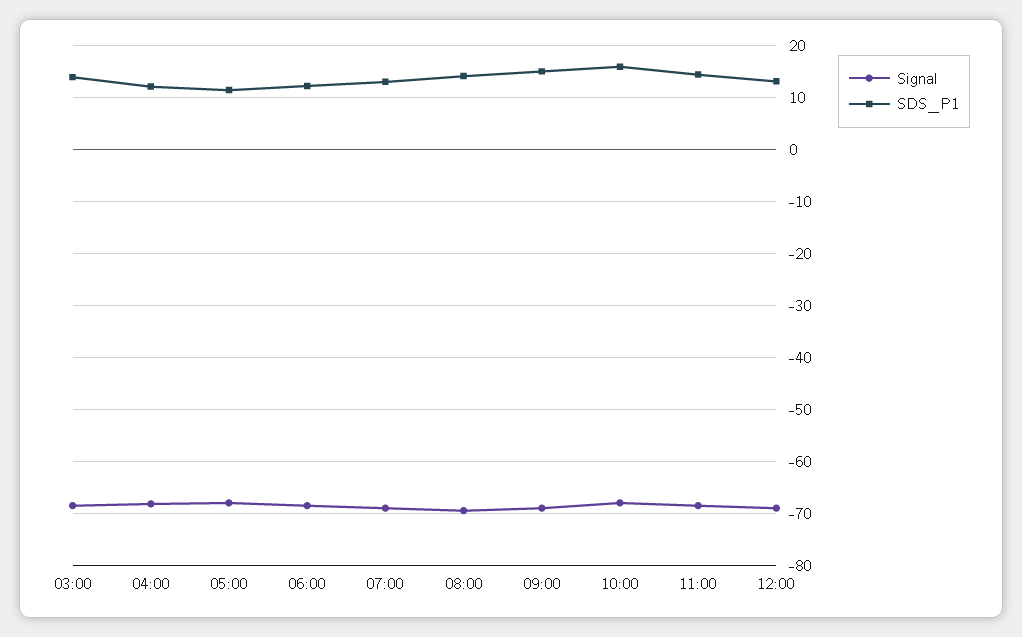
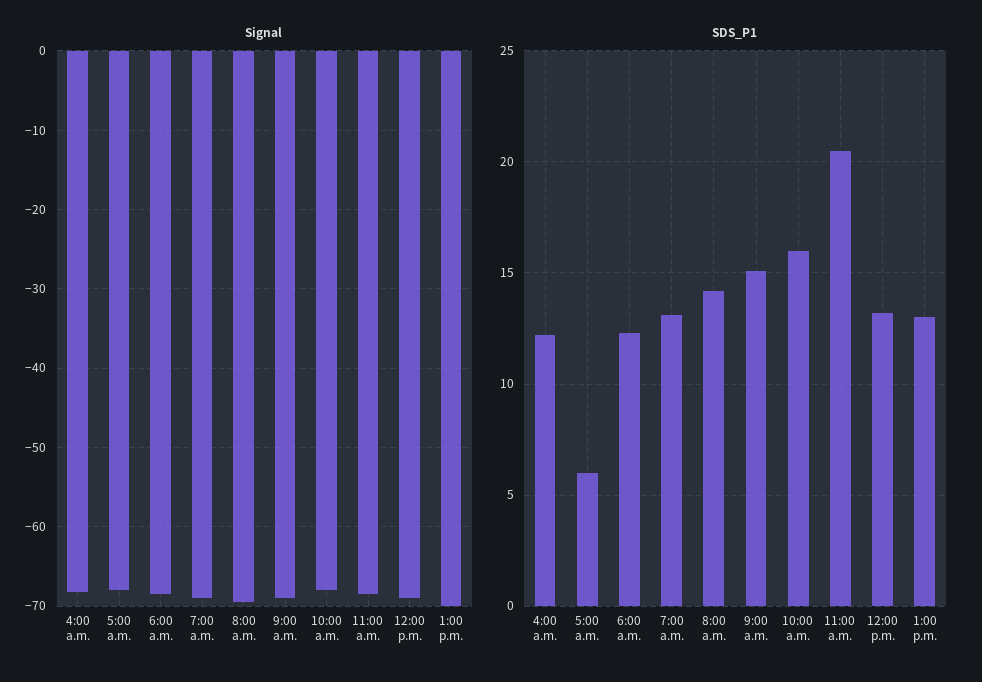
Signal, 03:00: -68 -> none
SDS_P1, 03:00: 14 -> none
SDS_P1, 05:00: 12 -> 6
SDS_P1, 11:00: 14 -> 20.5
Signal, 1:00 p.m.: none -> -70
SDS_P1, 1:00 p.m.: none -> 13

